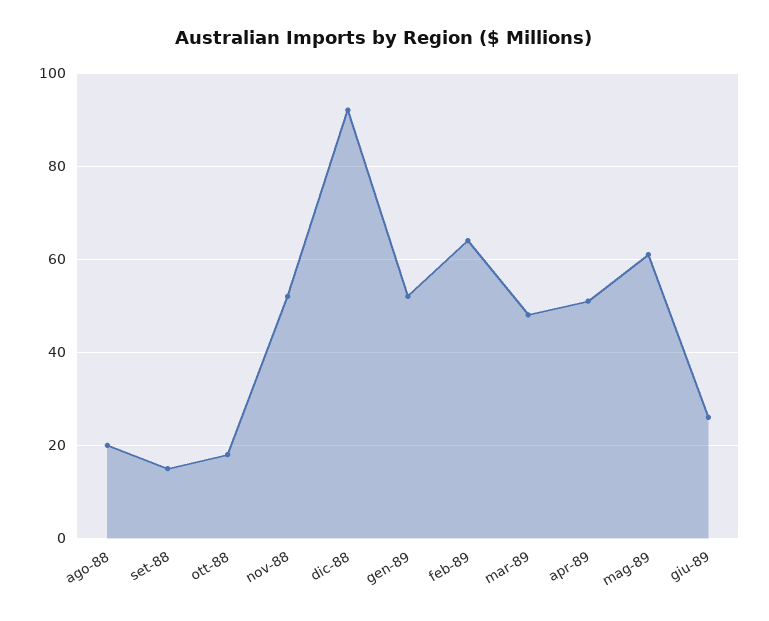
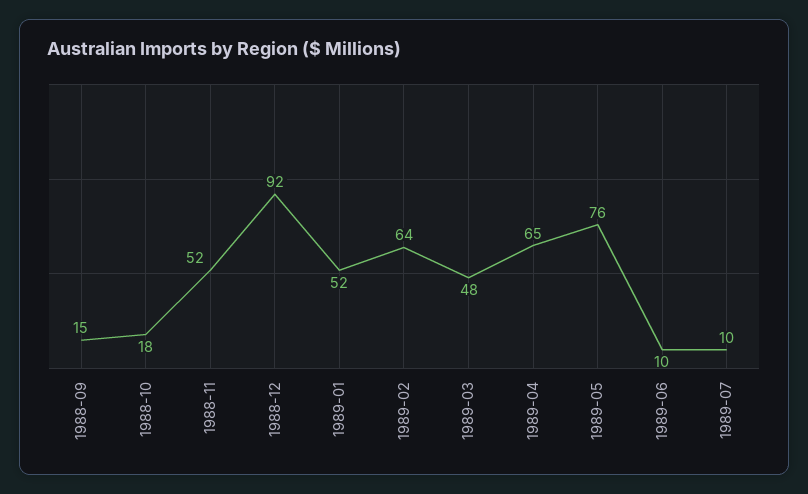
ago-88: 20 -> none
apr-89: 50 -> 65
mag-89: 60 -> 76
giu-89: 25 -> 10
1989-07: none -> 10

